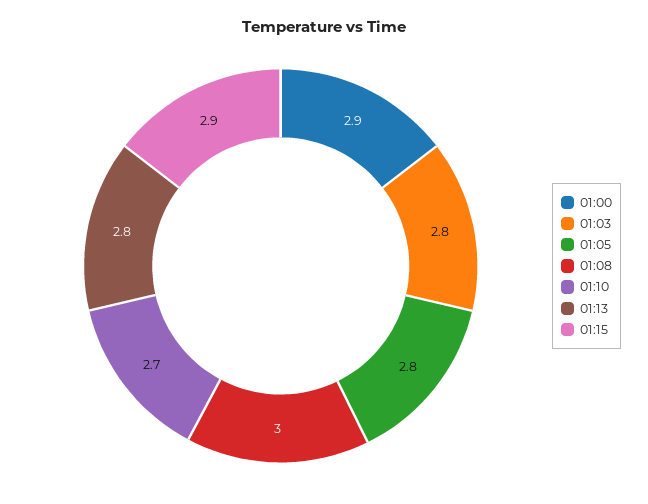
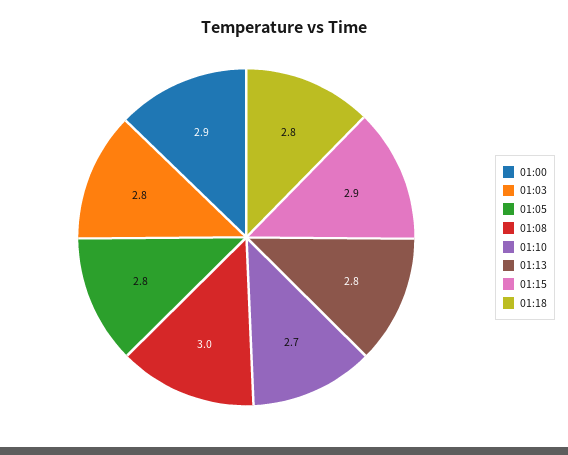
01:18: none -> 2.8

